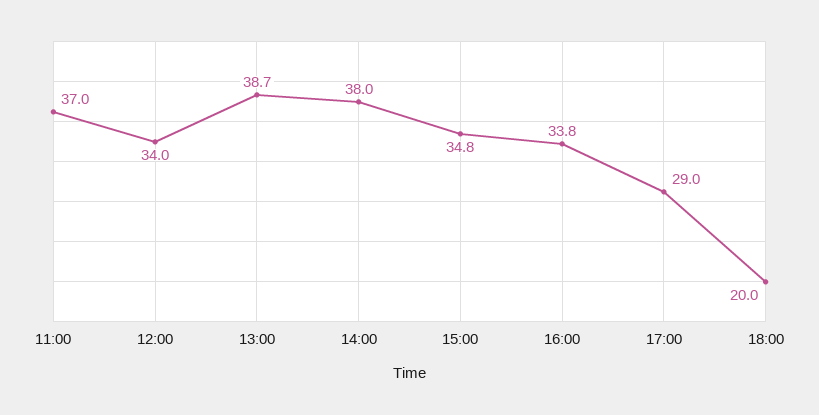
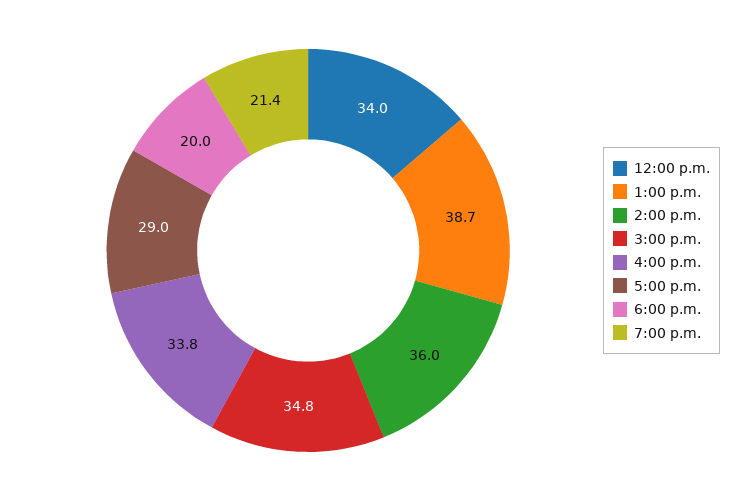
11:00: 37 -> none
14:00: 38 -> 36
7:00 p.m.: none -> 21.4

